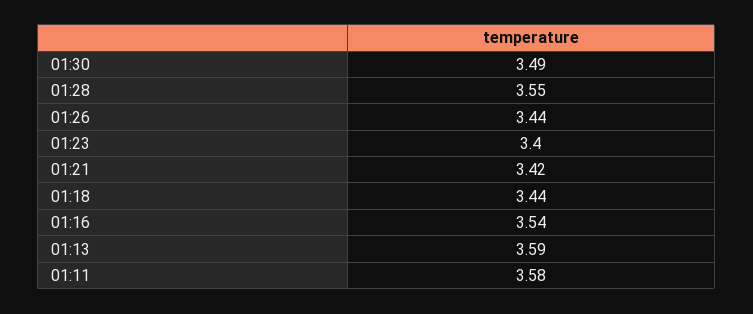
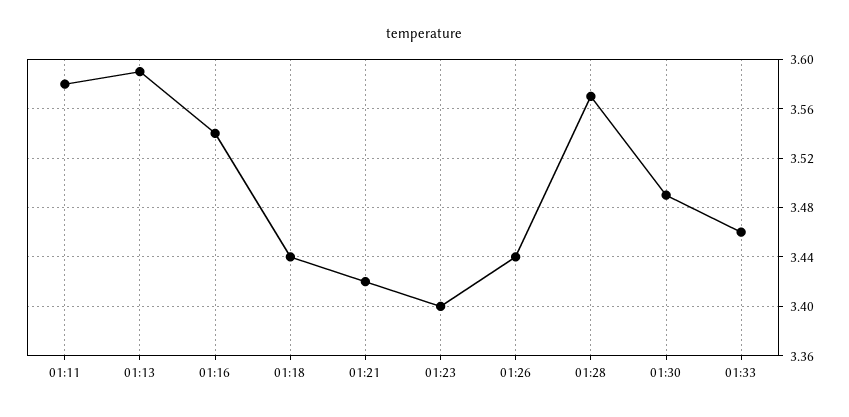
01:28: 3.55 -> 3.57
01:33: none -> 3.46

